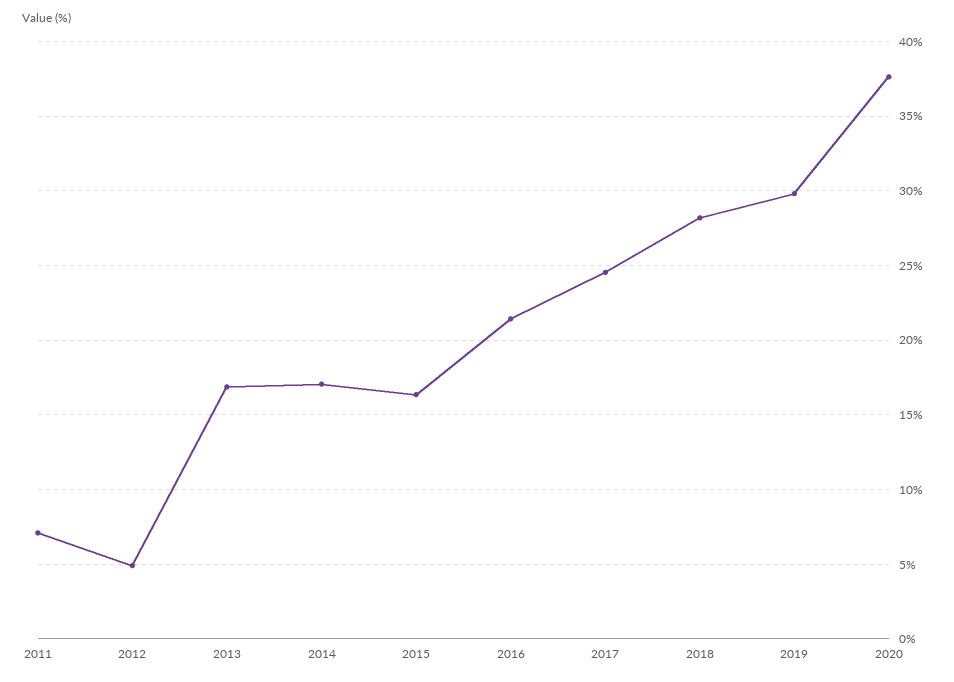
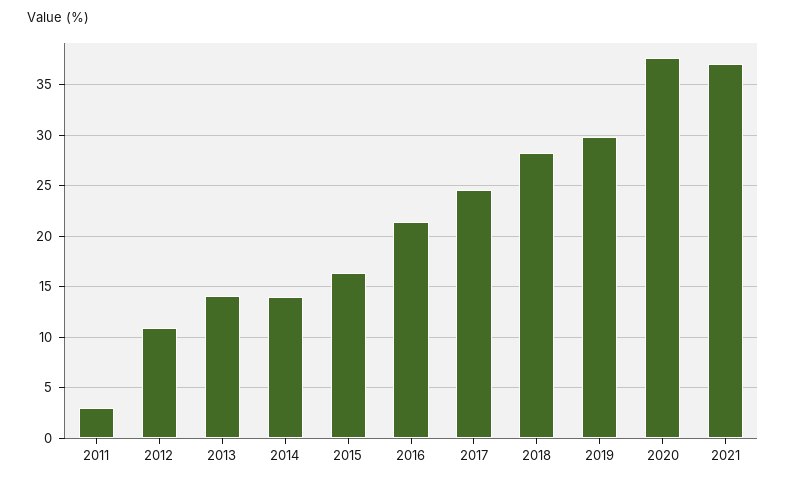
2011: 7 -> 3
2012: 5 -> 11
2013: 17 -> 14
2014: 17 -> 14
2021: none -> 37

